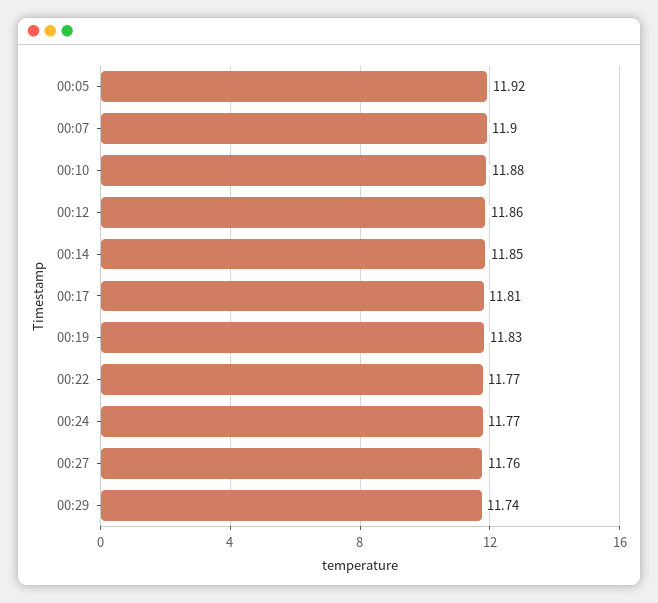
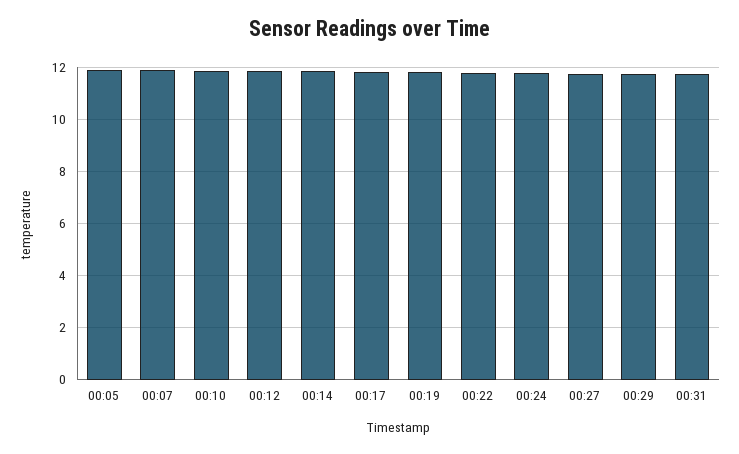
00:31: none -> 11.75

